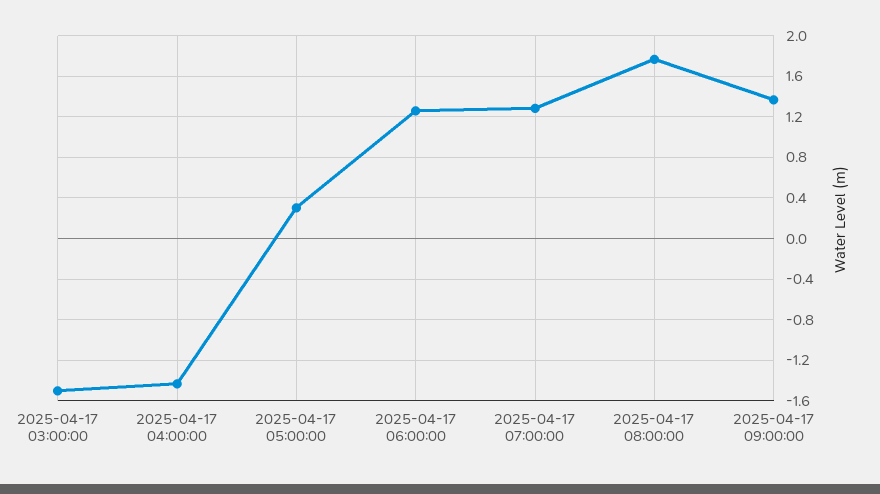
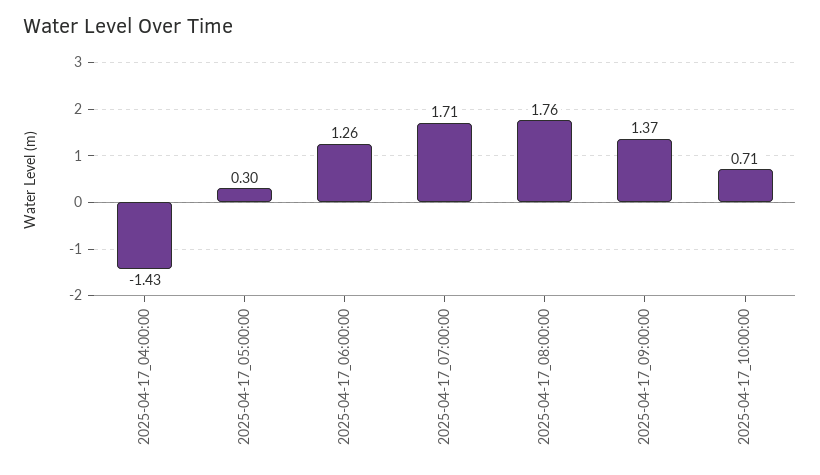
2025-04-17 03:00:00: -1.5 -> none
2025-04-17 07:00:00: 1.3 -> 1.71
2025-04-17_10:00:00: none -> 0.71

